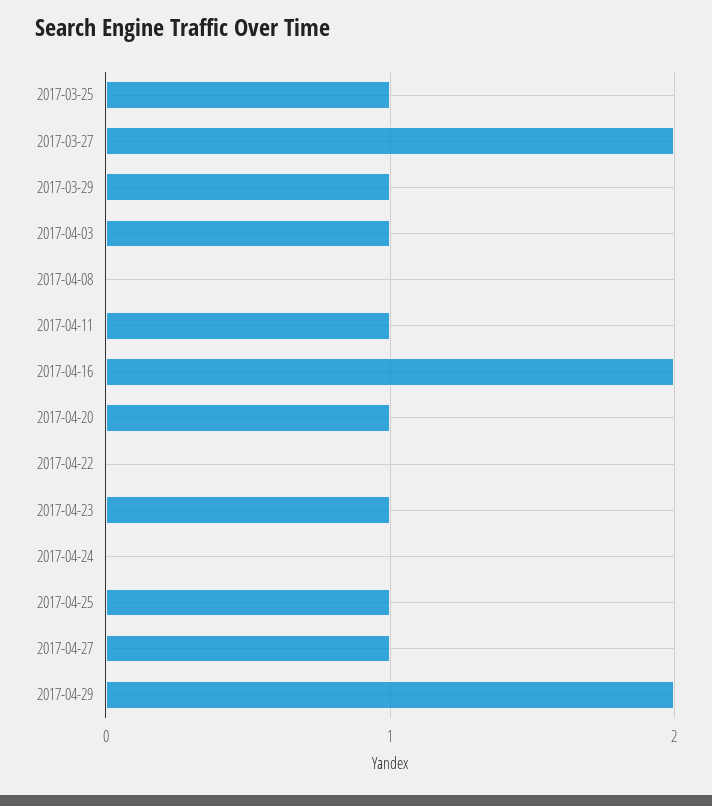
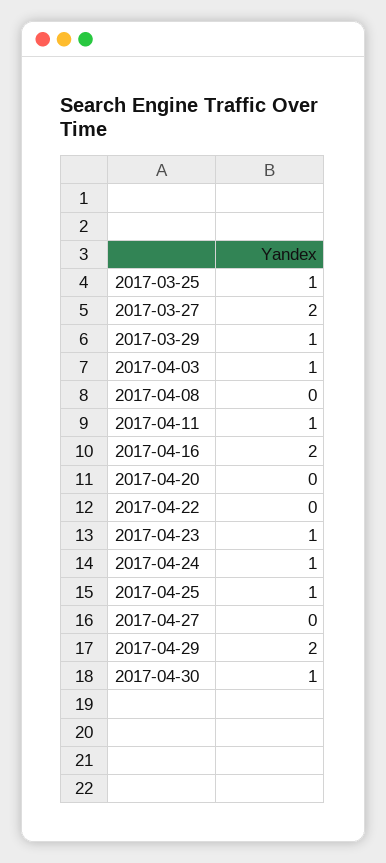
2017-04-20: 1 -> 0
2017-04-24: 0 -> 1
2017-04-27: 1 -> 0
2017-04-30: none -> 1

